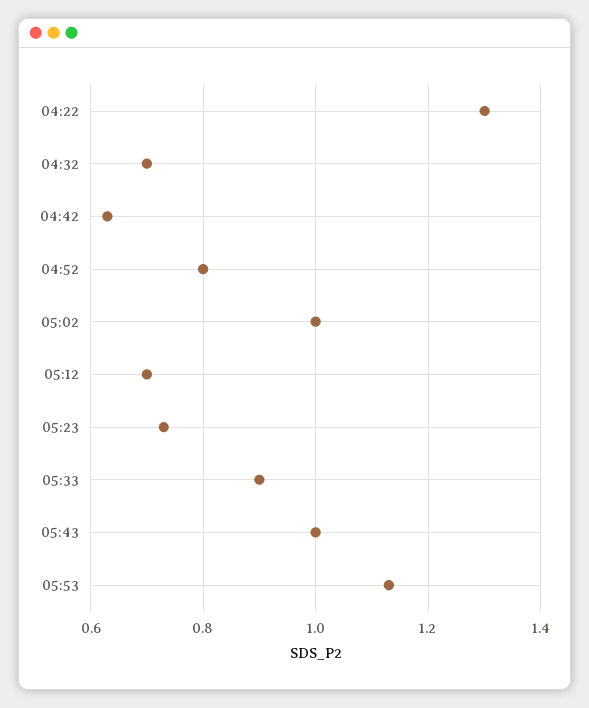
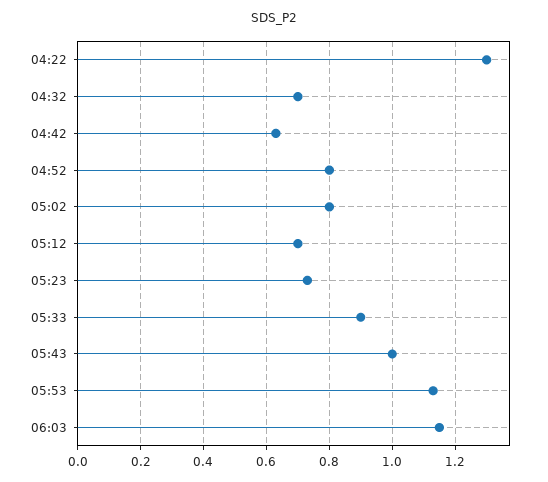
05:02: 1 -> 0.8
06:03: none -> 1.15

